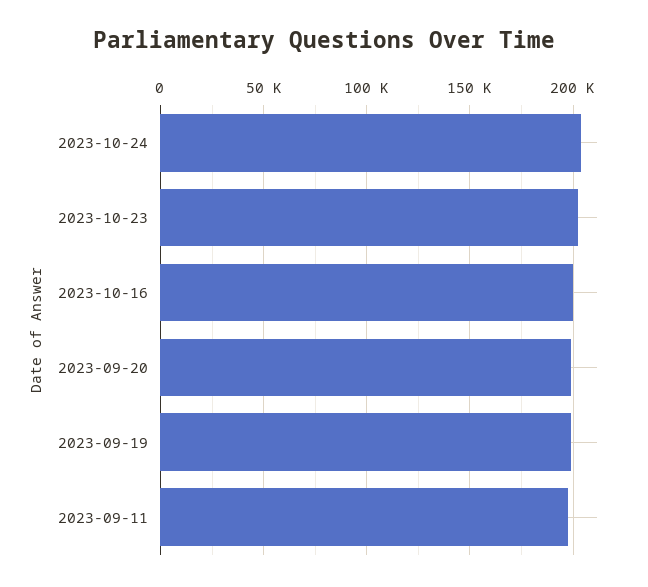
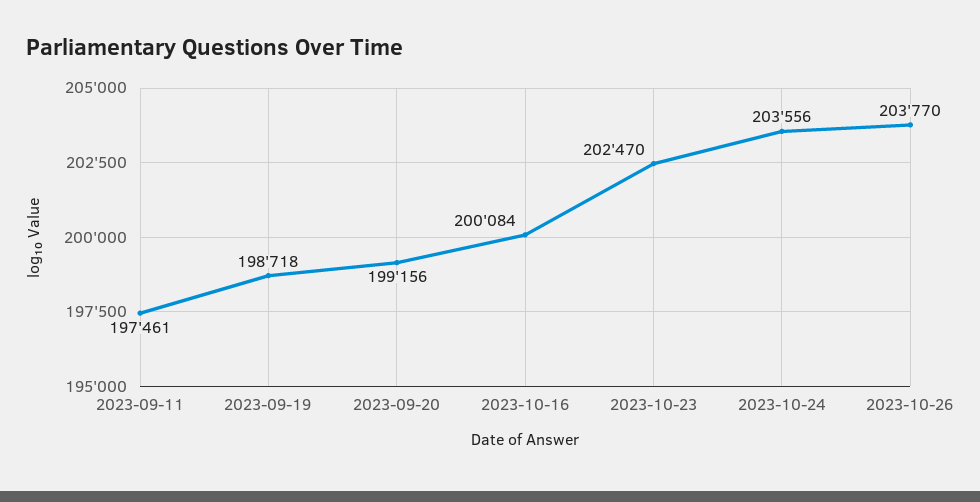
2023-10-26: none -> 203770

